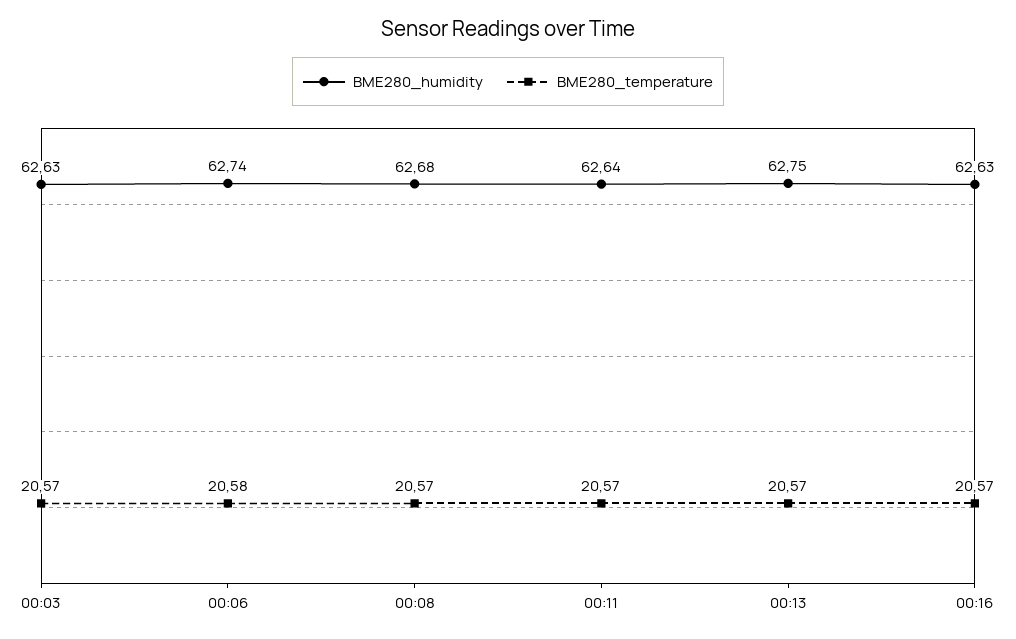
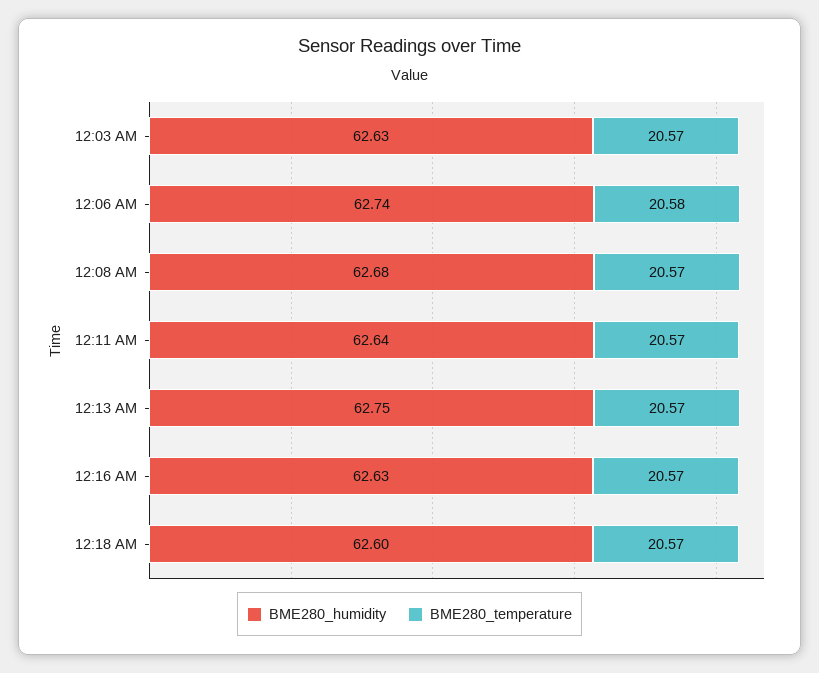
BME280_humidity, 12:18 AM: none -> 62.6
BME280_temperature, 12:18 AM: none -> 20.57

